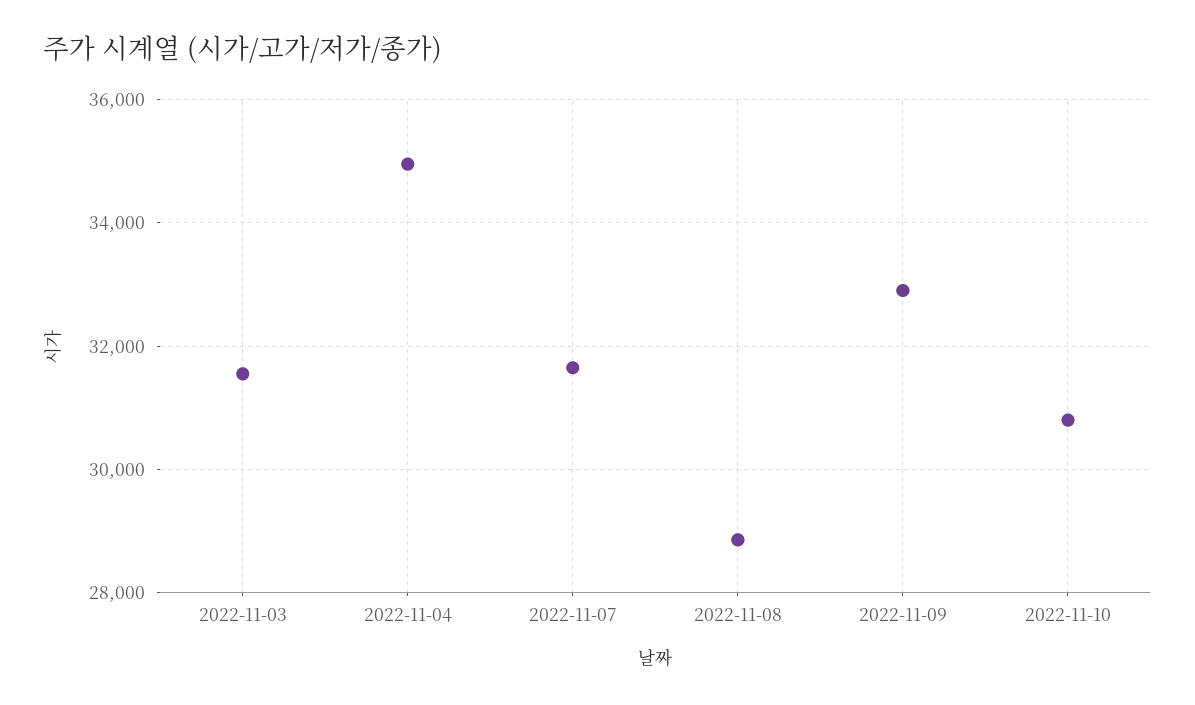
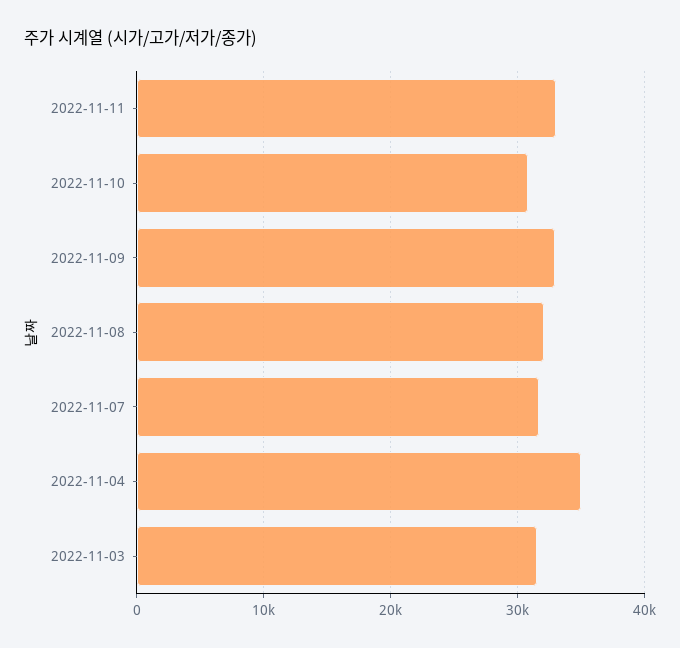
2022-11-08: 28800 -> 32000
2022-11-11: none -> 33000

